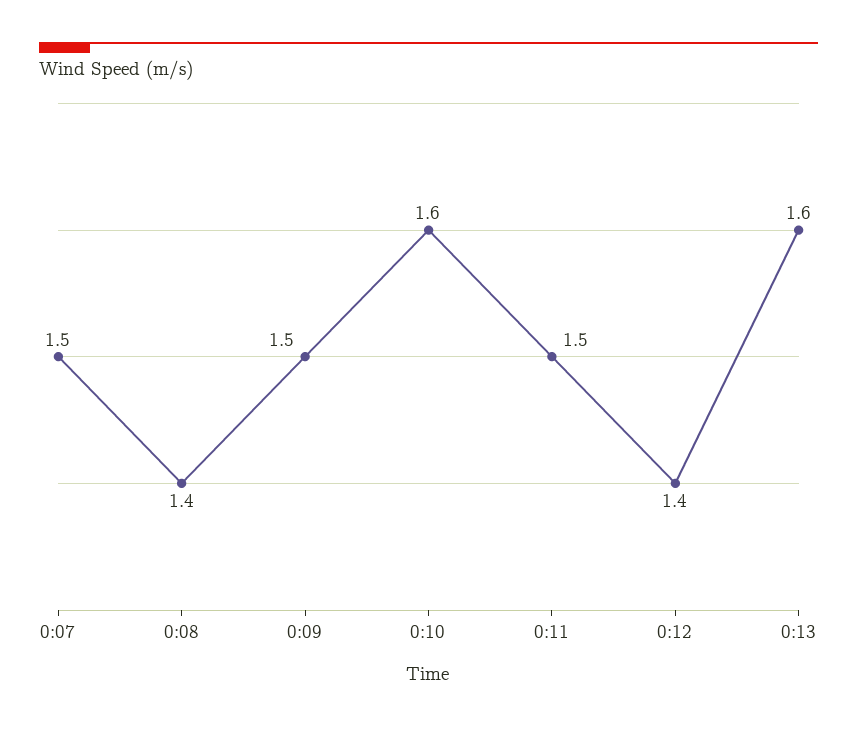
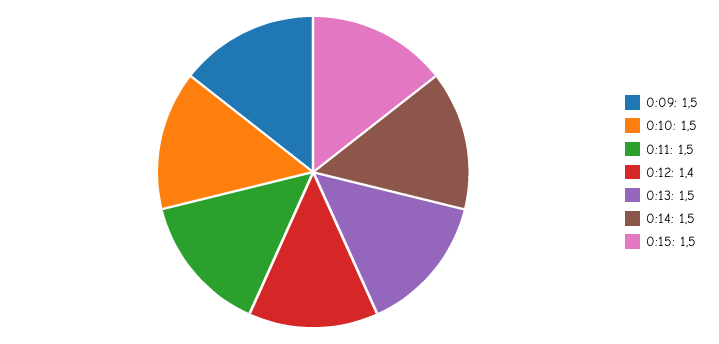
0:07: 1.5 -> none
0:08: 1.4 -> none
0:10: 1.6 -> 1.5
0:13: 1.6 -> 1.5
0:14: none -> 1.5
0:15: none -> 1.5

